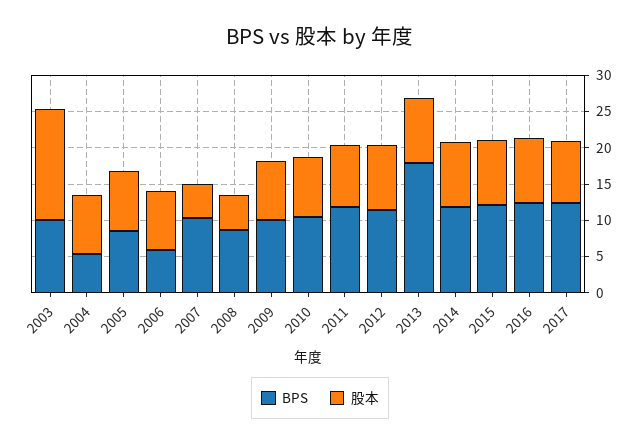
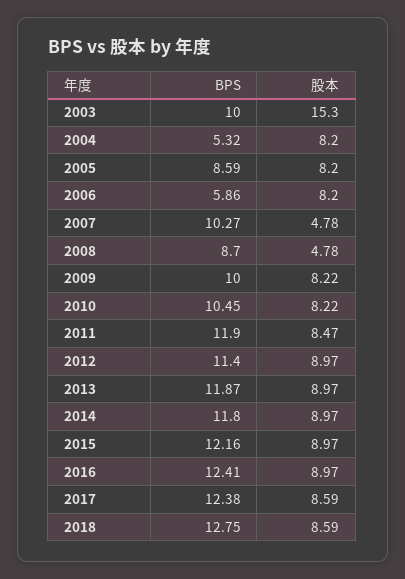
BPS, 2013: 17.5 -> 11.87
BPS, 2018: none -> 12.75
股本, 2018: none -> 8.59

